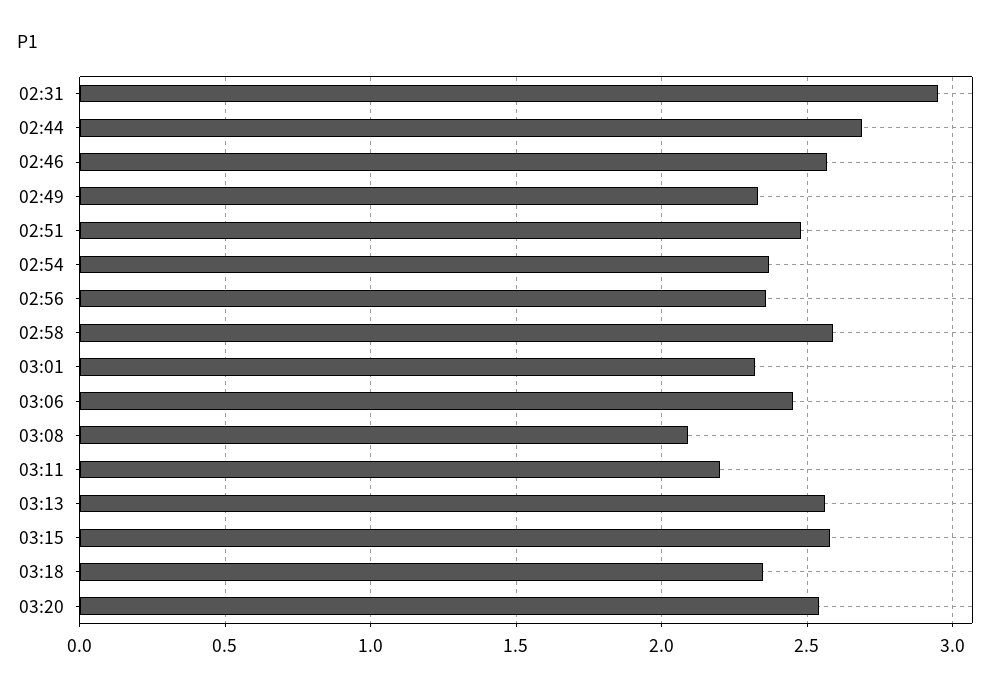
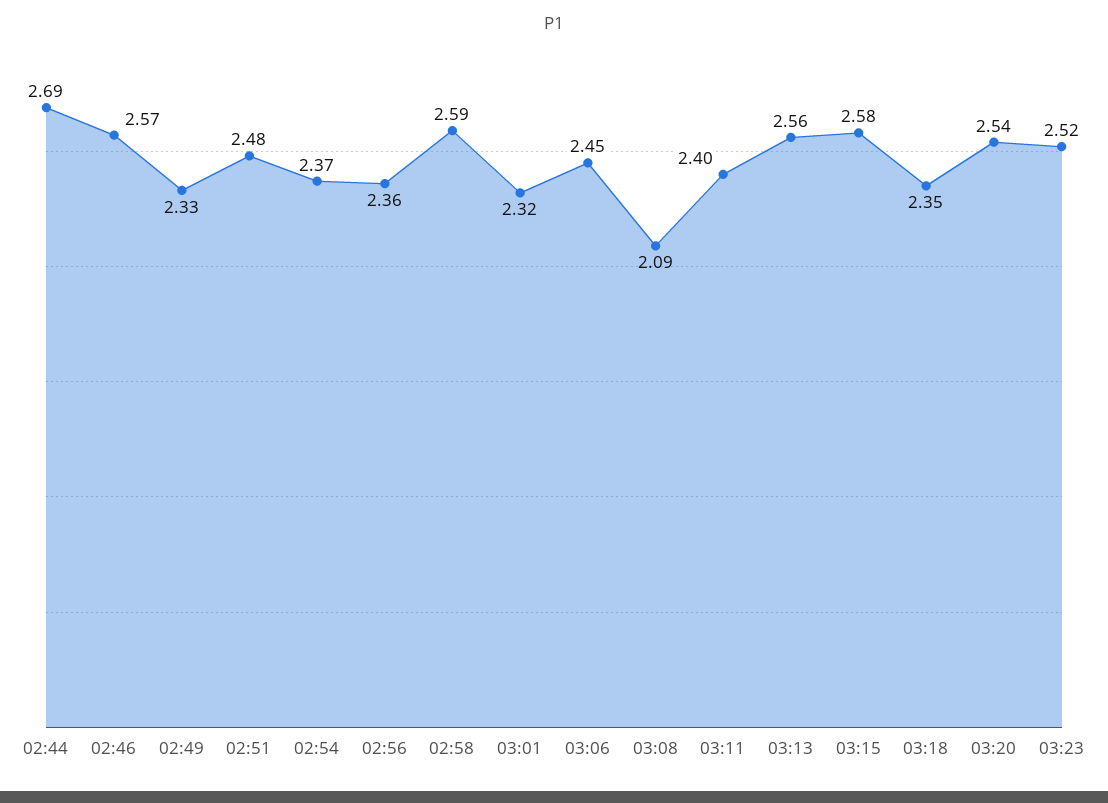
02:31: 2.95 -> none
03:11: 2.2 -> 2.4
03:23: none -> 2.52

